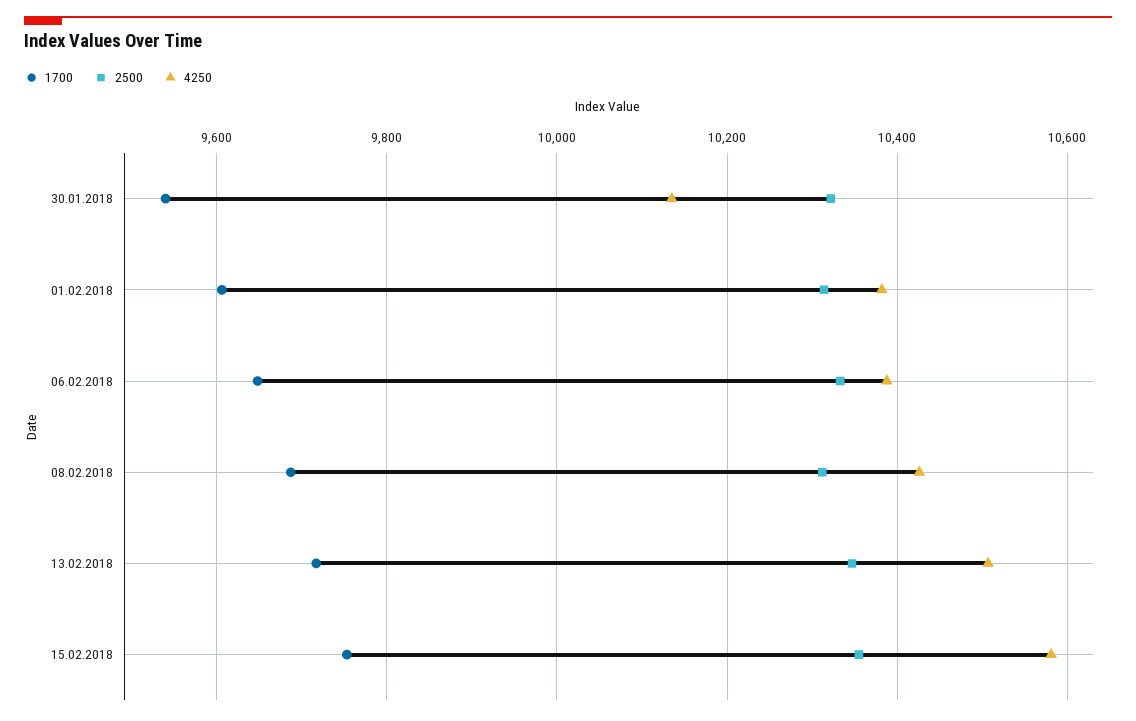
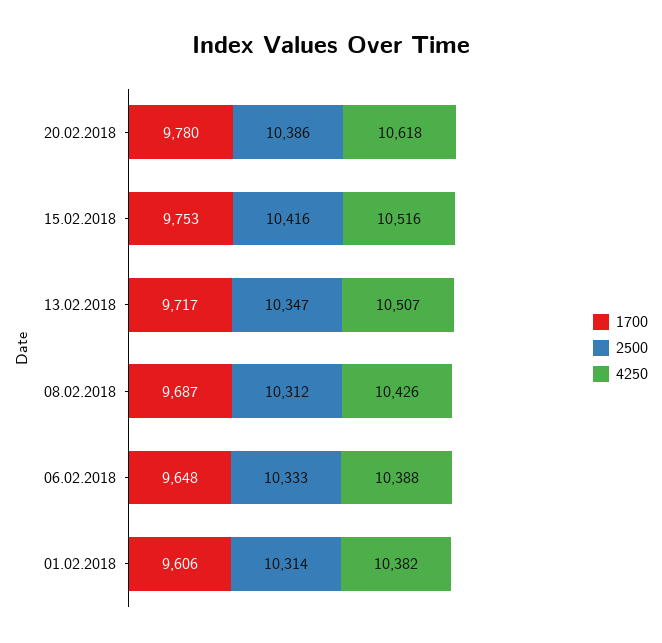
1700, 30.01.2018: 9540 -> none
2500, 30.01.2018: 10320 -> none
4250, 30.01.2018: 10140 -> none
2500, 15.02.2018: 10360 -> 10416
4250, 15.02.2018: 10580 -> 10516
1700, 20.02.2018: none -> 9780
2500, 20.02.2018: none -> 10386
4250, 20.02.2018: none -> 10618

